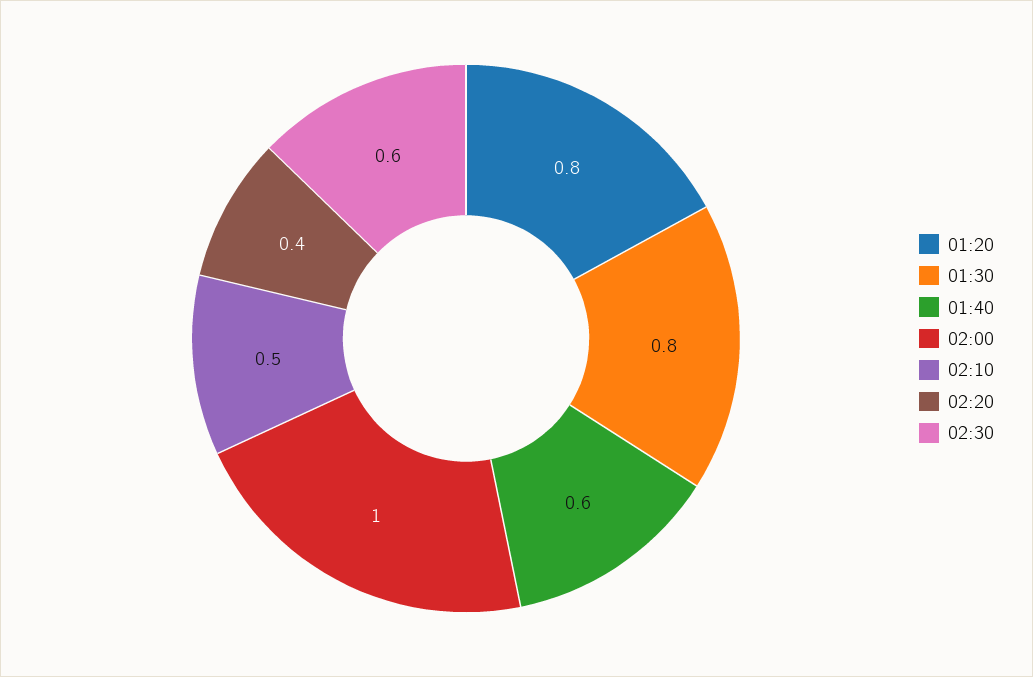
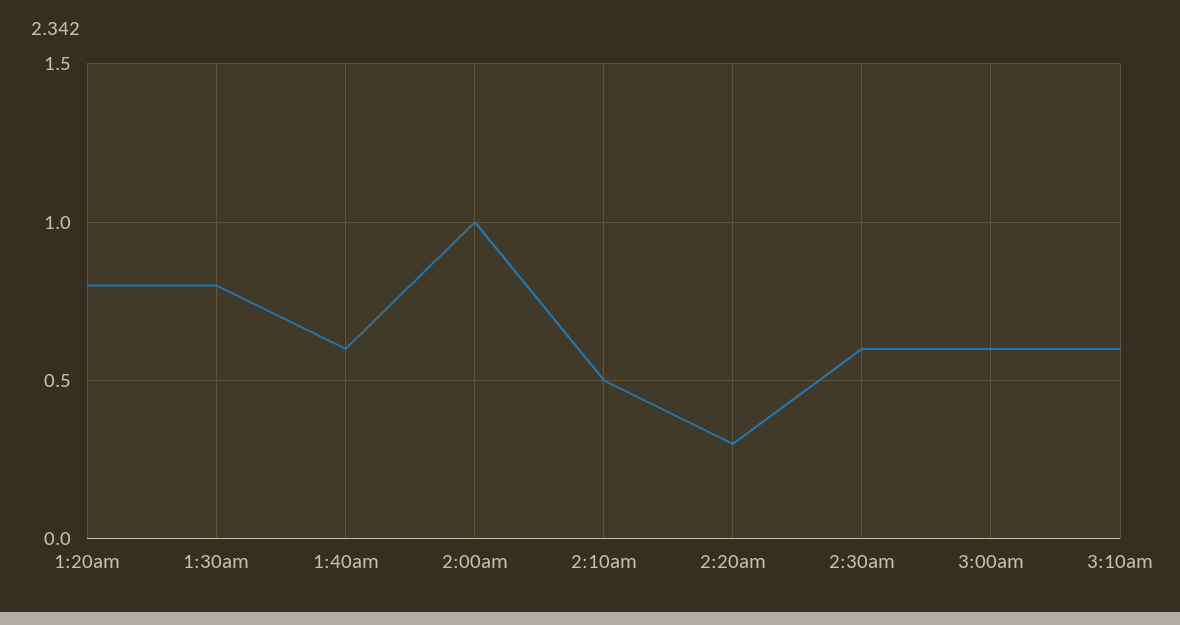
02:20: 0.4 -> 0.3
3:00am: none -> 0.6
3:10am: none -> 0.6

